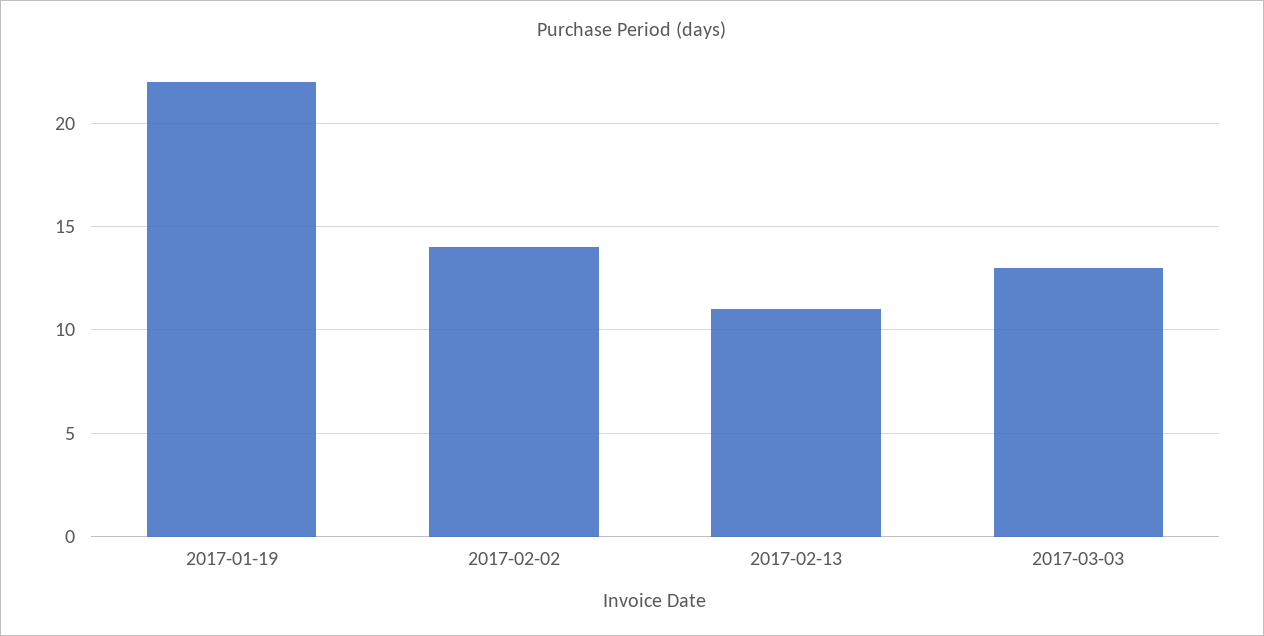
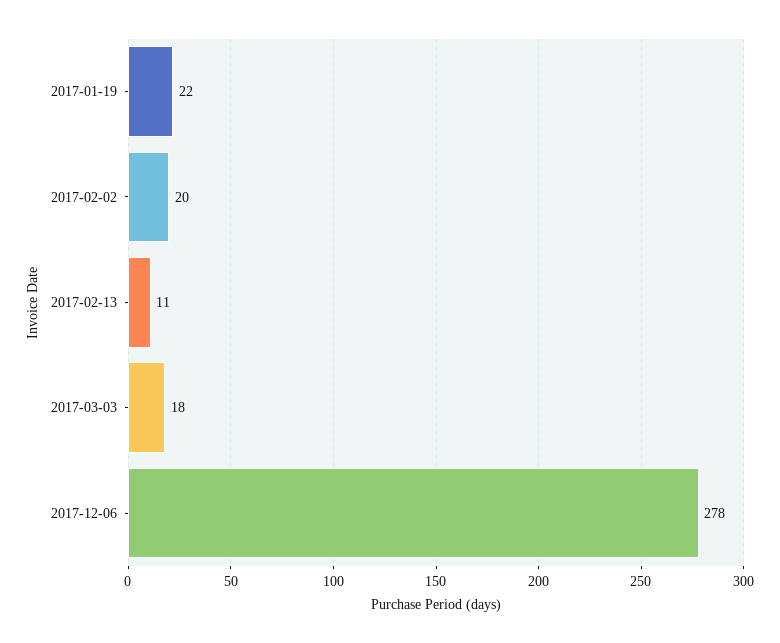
2017-02-02: 14 -> 20
2017-03-03: 13 -> 18
2017-12-06: none -> 278

